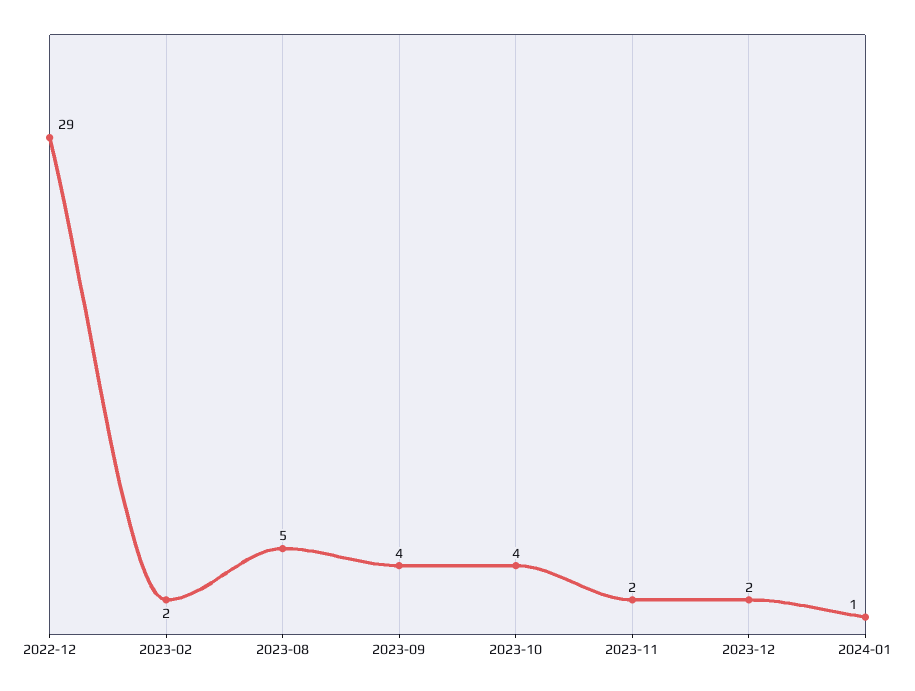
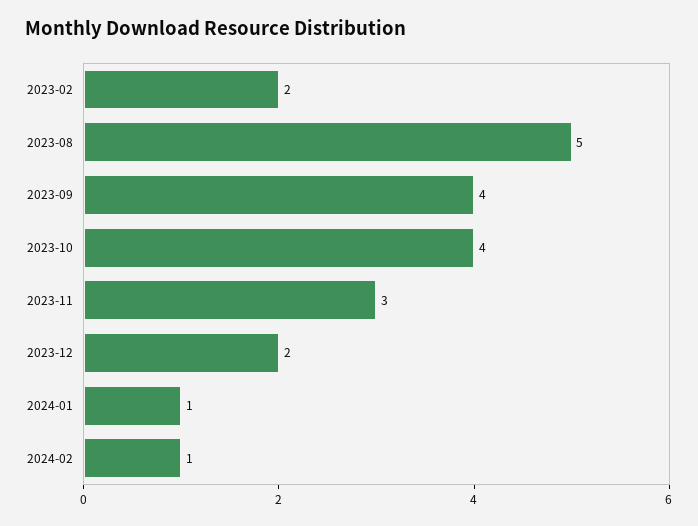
2022-12: 29 -> none
2023-11: 2 -> 3
2024-02: none -> 1

